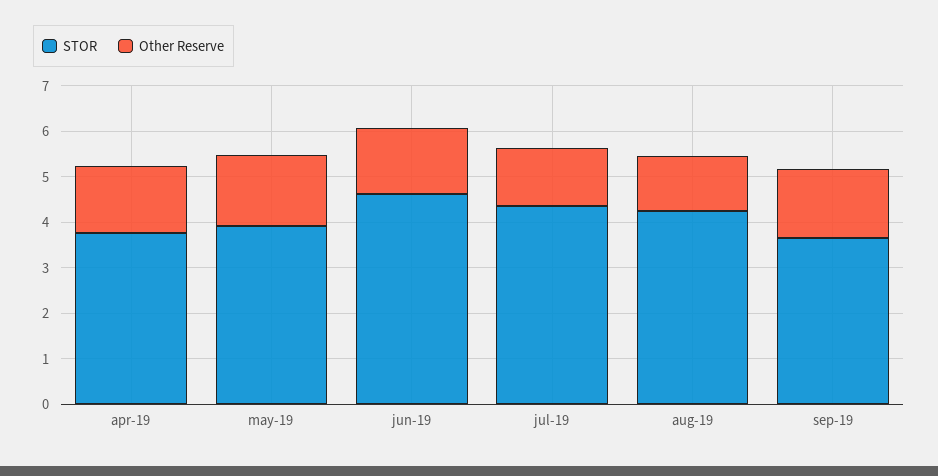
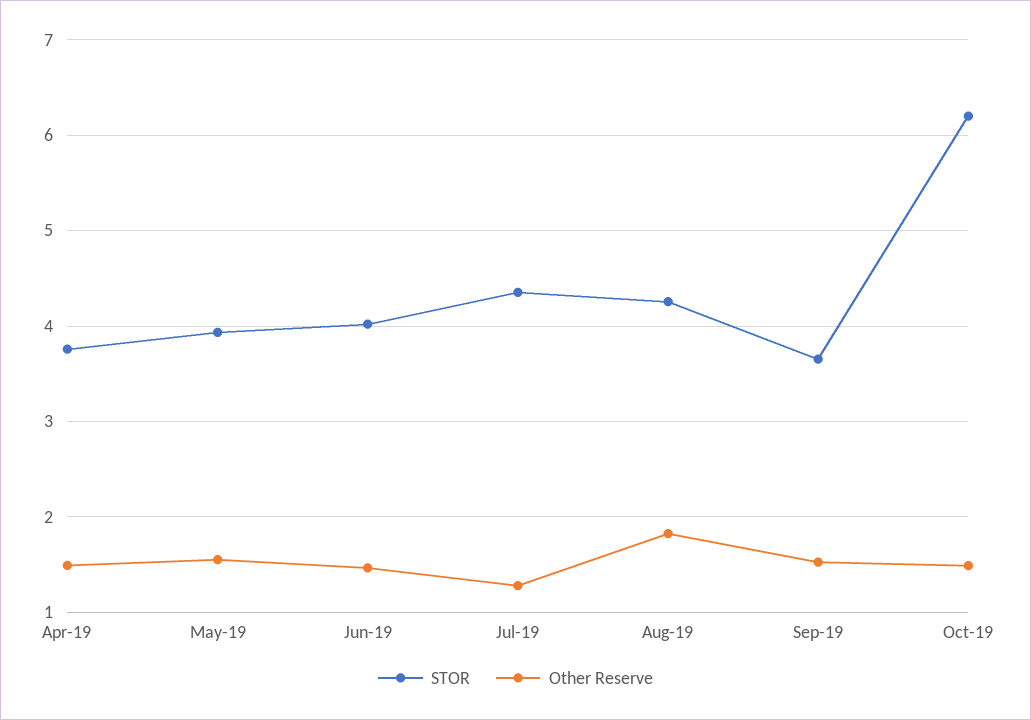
STOR, jun-19: 4.6 -> 4
Other Reserve, aug-19: 1.2 -> 1.8
STOR, Oct-19: none -> 6.2
Other Reserve, Oct-19: none -> 1.5

